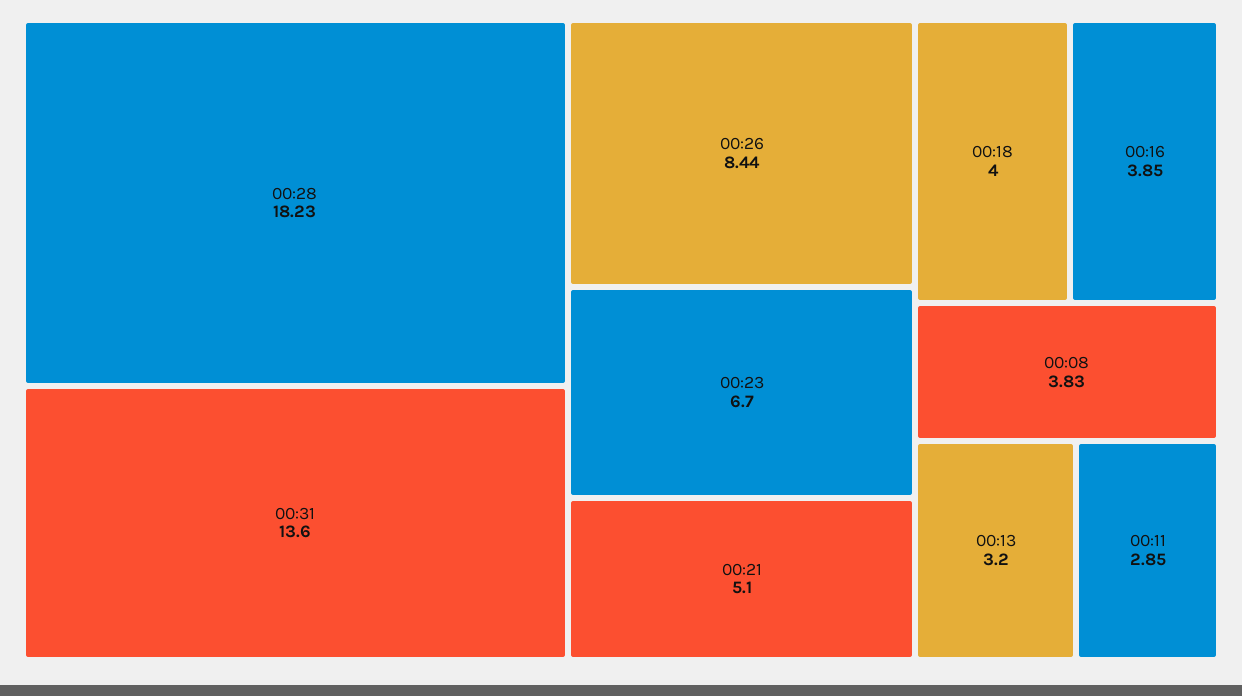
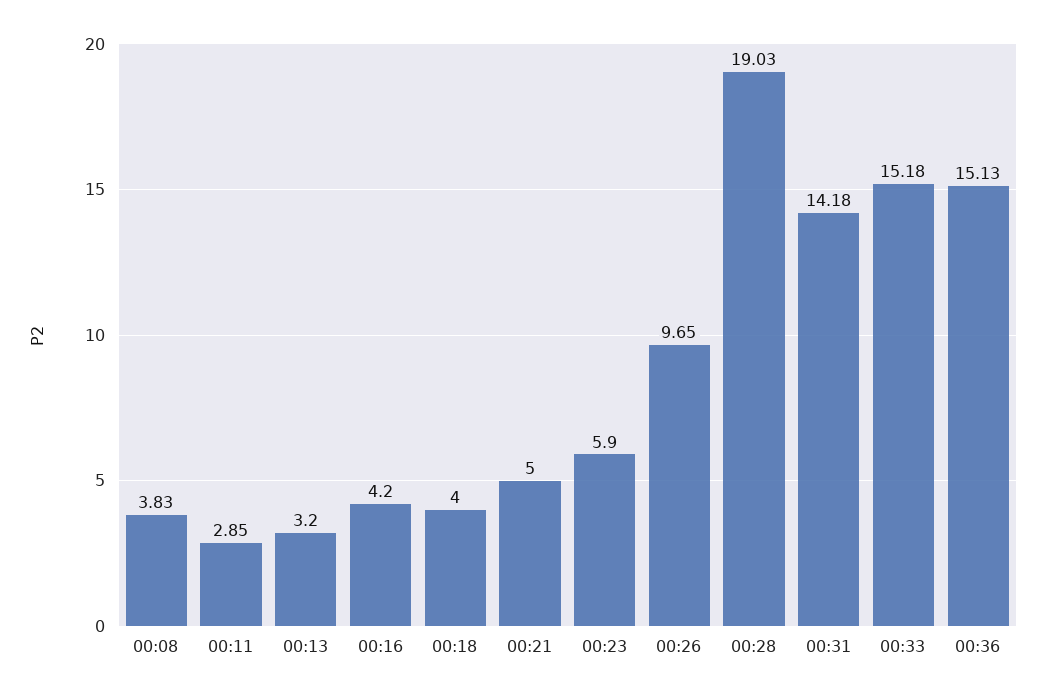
00:28: 18.23 -> 19.03
00:31: 13.6 -> 14.18
00:26: 8.44 -> 9.65
00:23: 6.7 -> 5.9
00:21: 5.1 -> 5
00:16: 3.85 -> 4.2
00:33: none -> 15.18
00:36: none -> 15.13

